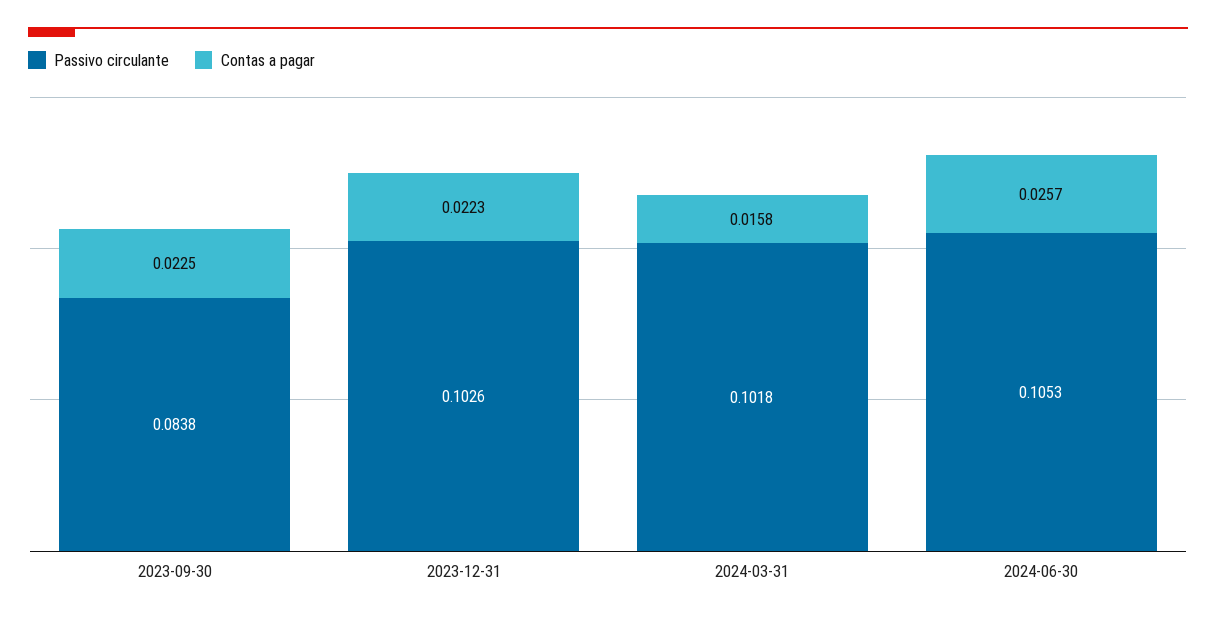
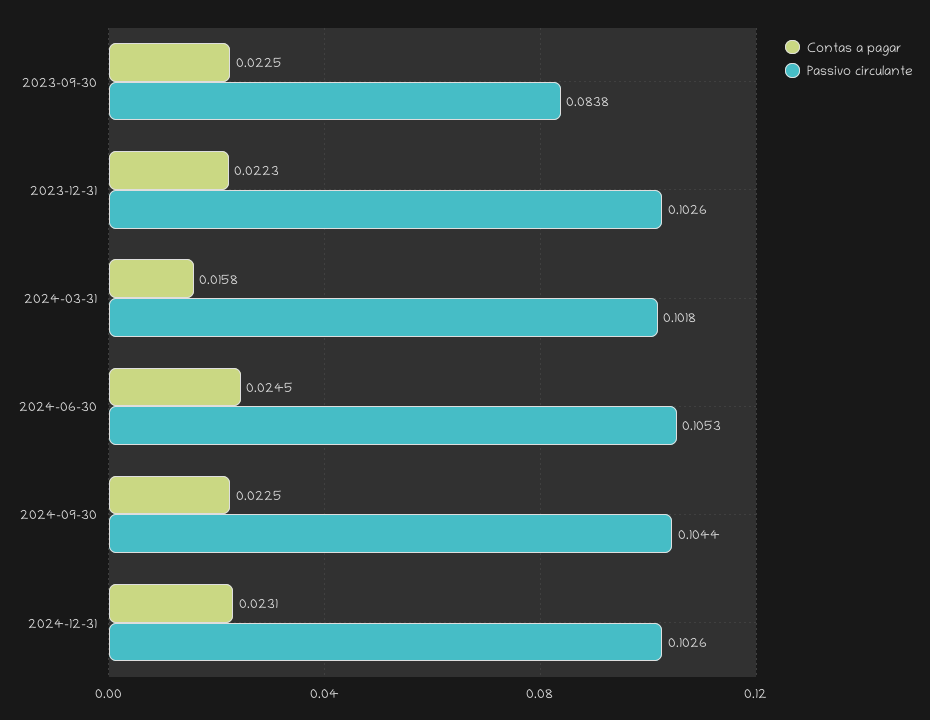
Contas a pagar, 2024-06-30: 0.0257 -> 0.0245
Contas a pagar, 2024-09-30: none -> 0.0225
Passivo circulante, 2024-09-30: none -> 0.1044
Contas a pagar, 2024-12-31: none -> 0.0231
Passivo circulante, 2024-12-31: none -> 0.1026

